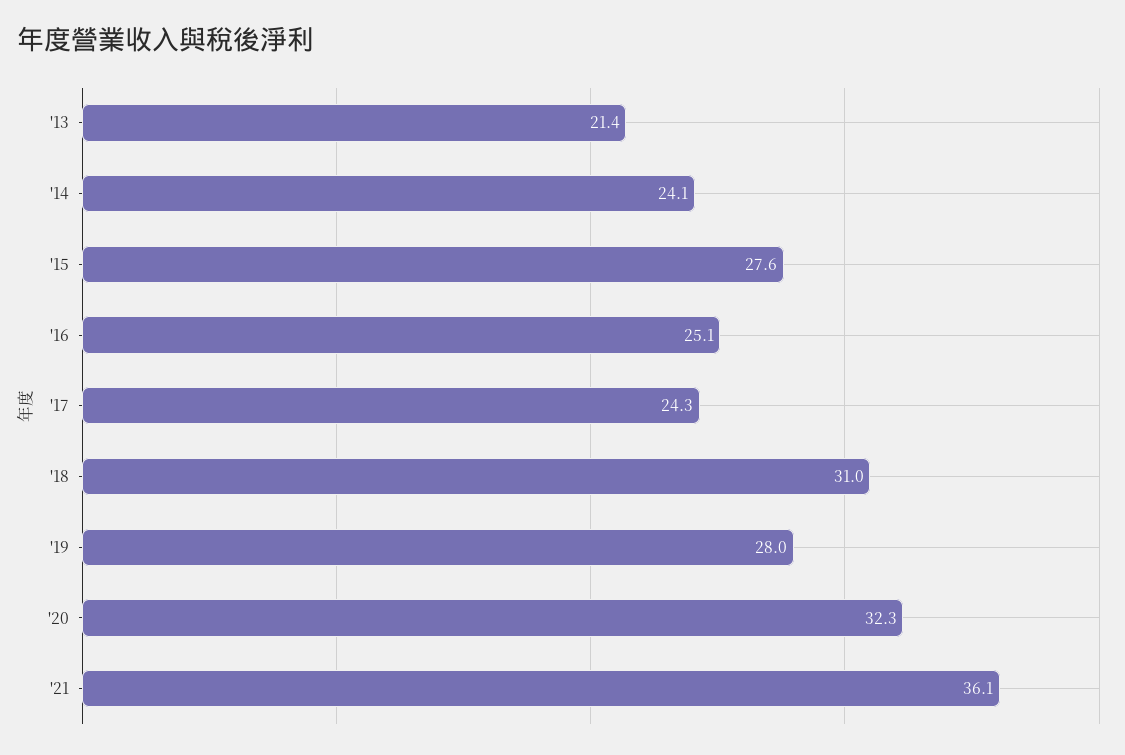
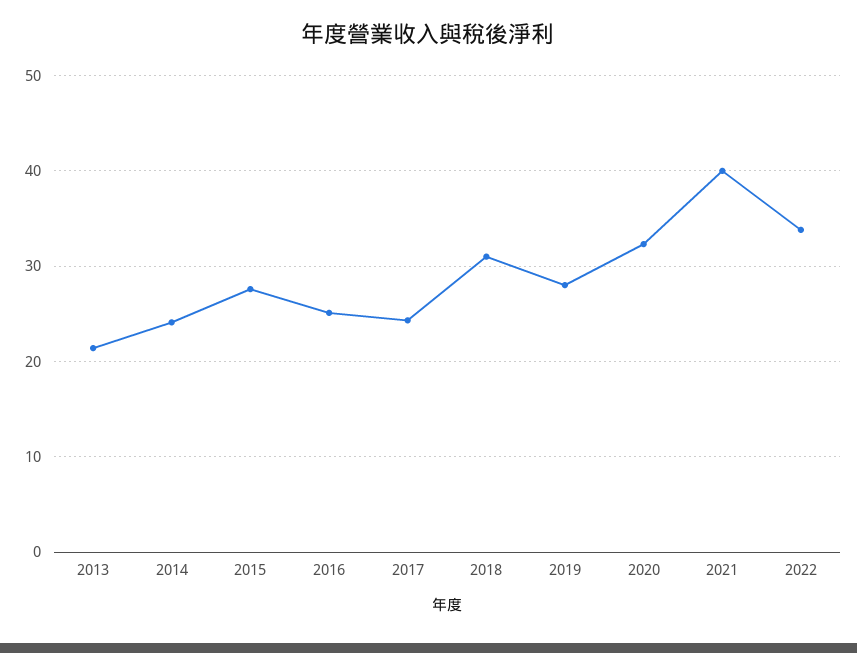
'21: 36.1 -> 40
2022: none -> 34

